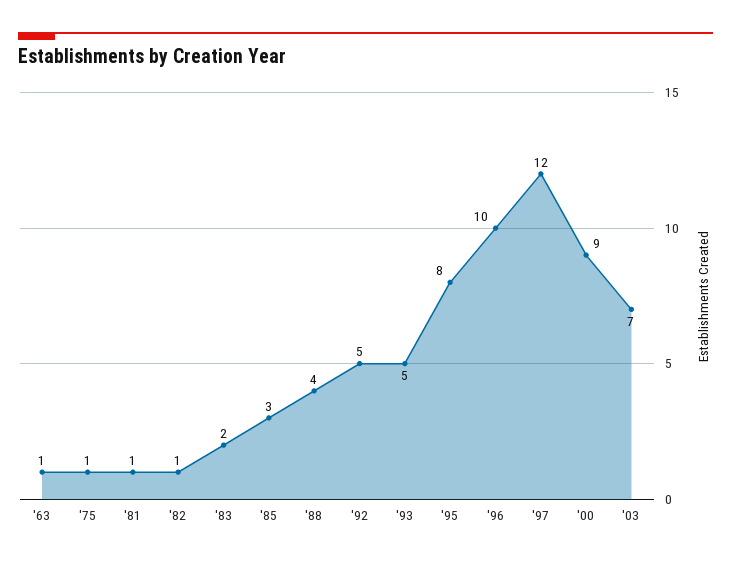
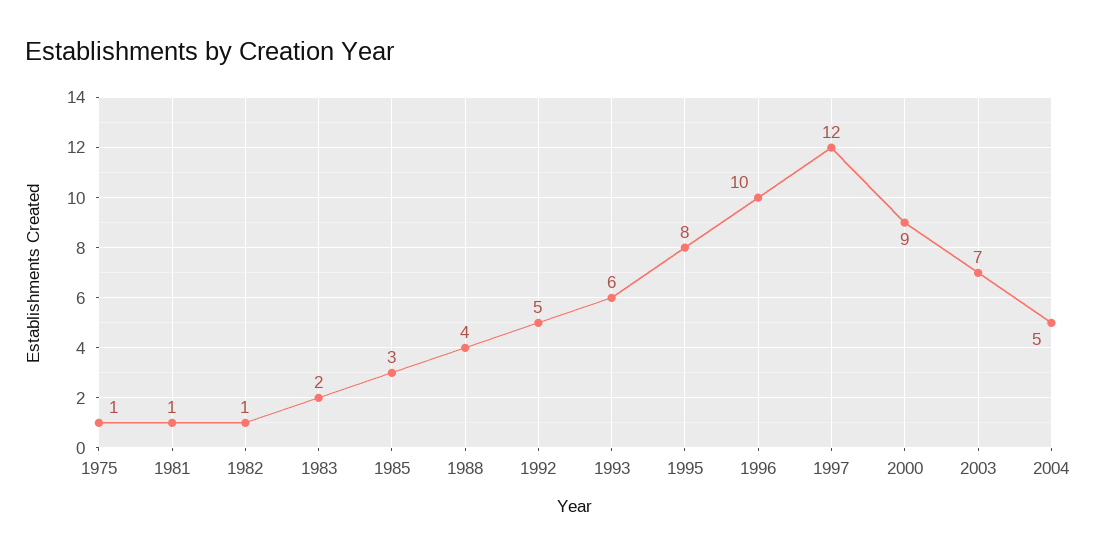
'63: 1 -> none
'93: 5 -> 6
2004: none -> 5

